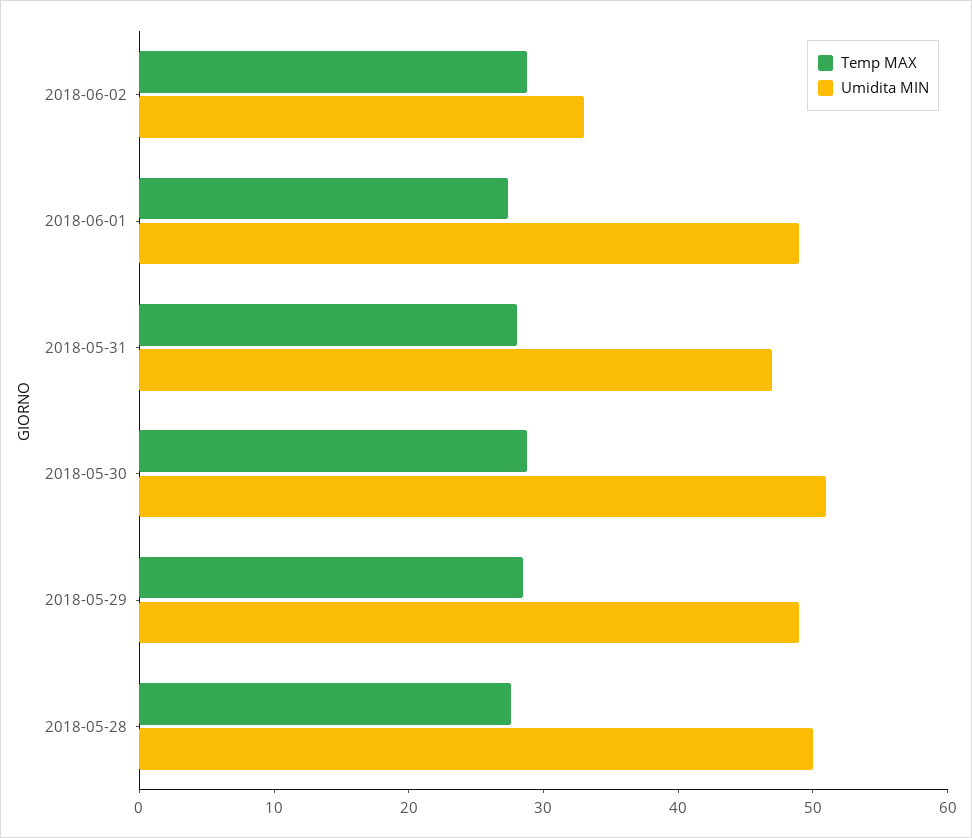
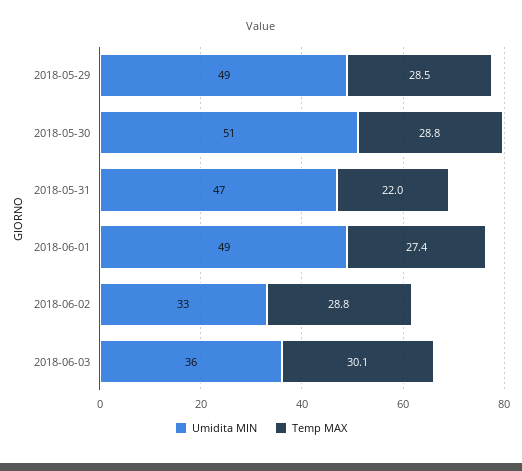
Temp MAX, 2018-05-31: 28 -> 22
Temp MAX, 2018-05-28: 28 -> none
Umidita MIN, 2018-05-28: 50 -> none
Umidita MIN, 2018-06-03: none -> 36
Temp MAX, 2018-06-03: none -> 30.1

